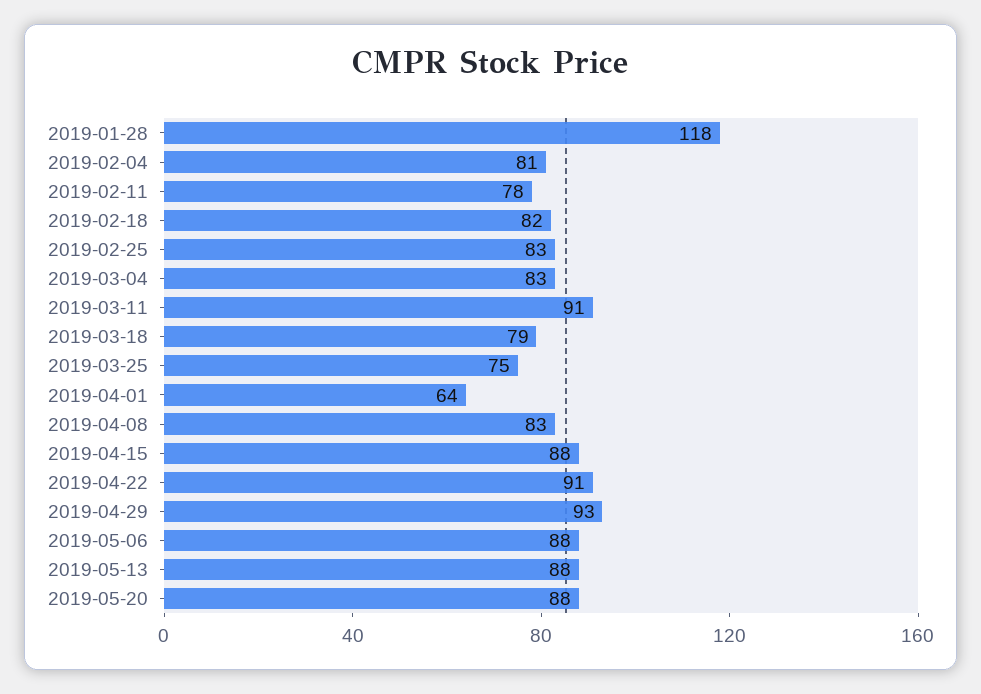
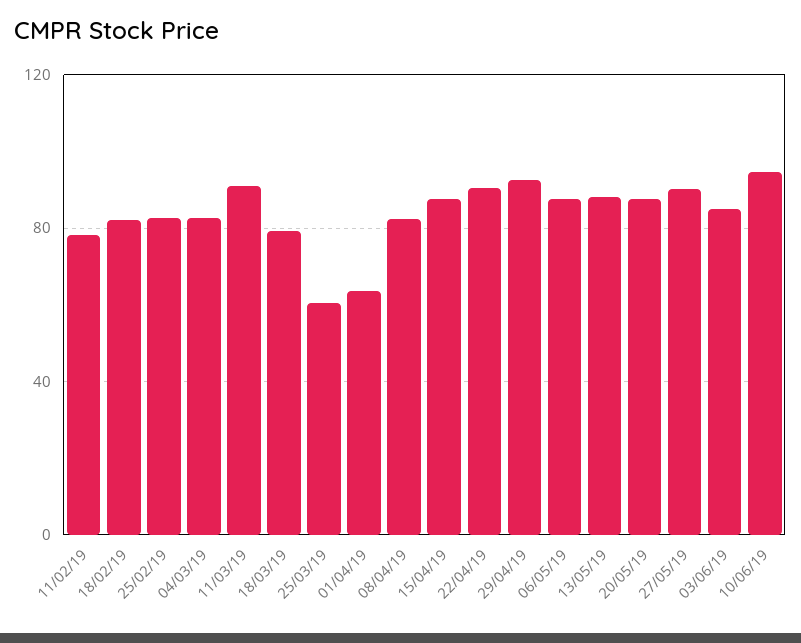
2019-01-28: 118 -> none
2019-02-04: 81 -> none
2019-03-25: 75 -> 60
27/05/19: none -> 90
03/06/19: none -> 85
10/06/19: none -> 95

